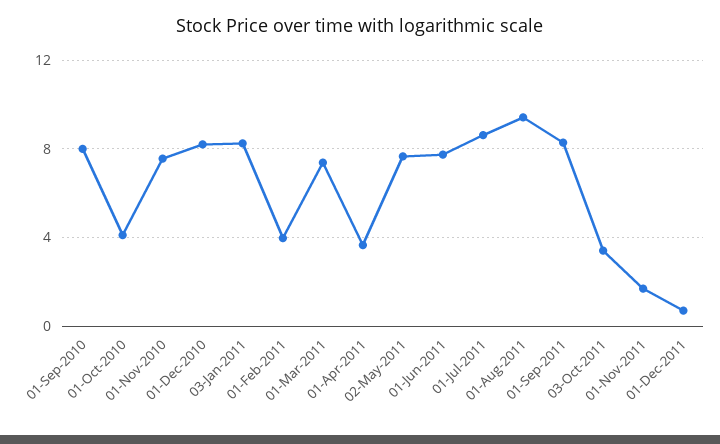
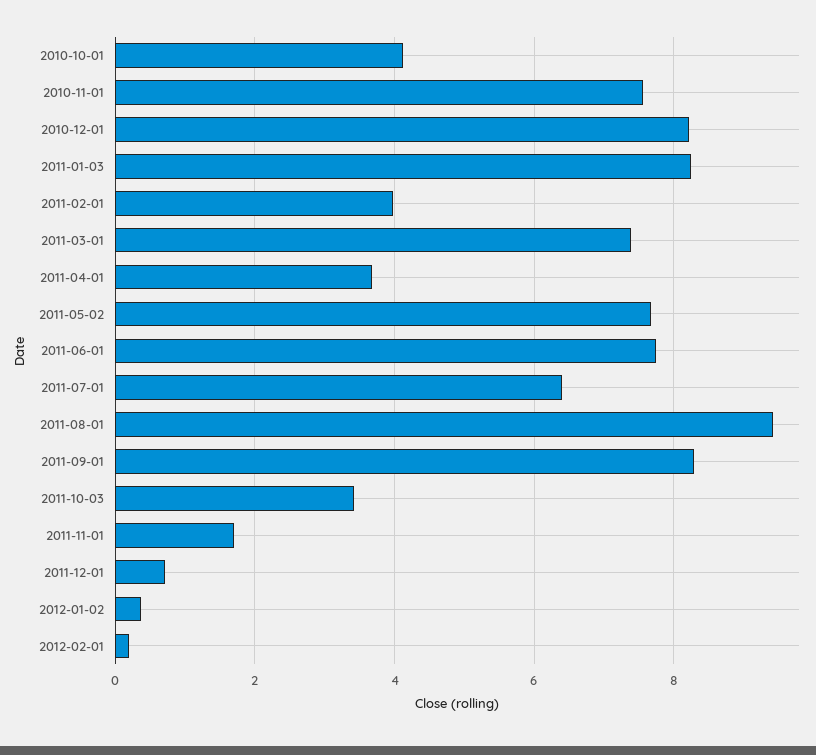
01-Sep-2010: 8 -> none
01-Jul-2011: 8.5 -> 6.4
2012-01-02: none -> 0.4
2012-02-01: none -> 0.2

